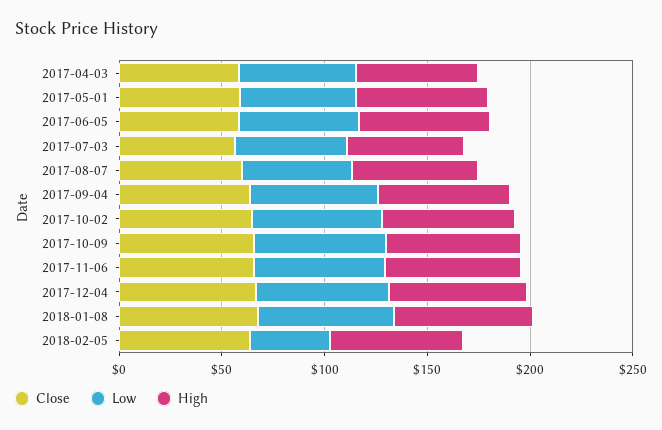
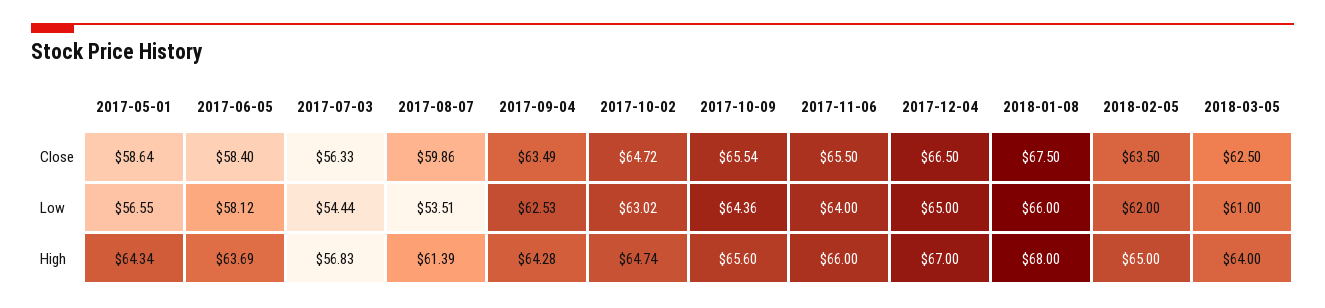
Close, 2017-04-03: 60 -> none
Low, 2017-04-03: 60 -> none
High, 2017-04-03: 60 -> none
Low, 2018-02-05: 40 -> 62
Close, 2018-03-05: none -> 62.5
Low, 2018-03-05: none -> 61
High, 2018-03-05: none -> 64

